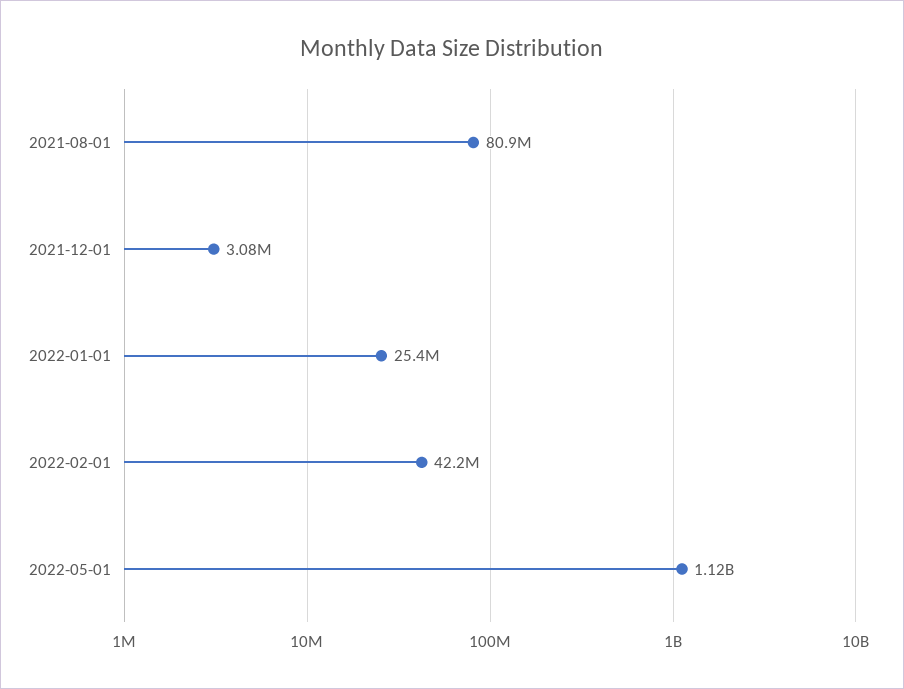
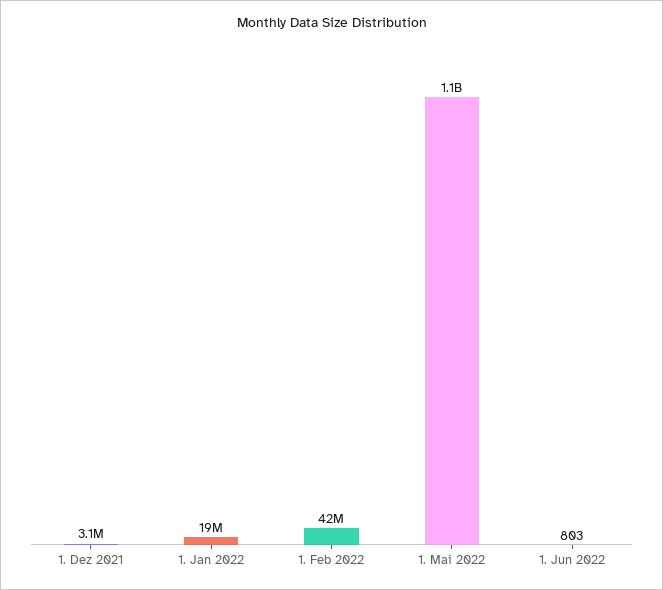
2021-08-01: 80900000 -> none
2022-01-01: 25400000 -> 19000000
1. Jun 2022: none -> 803

